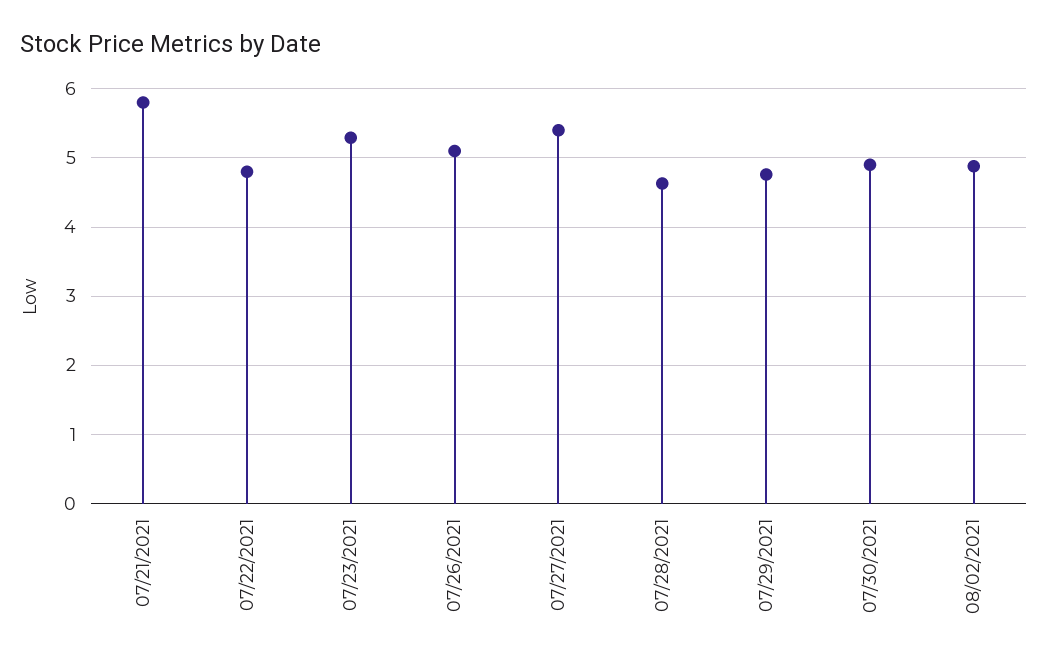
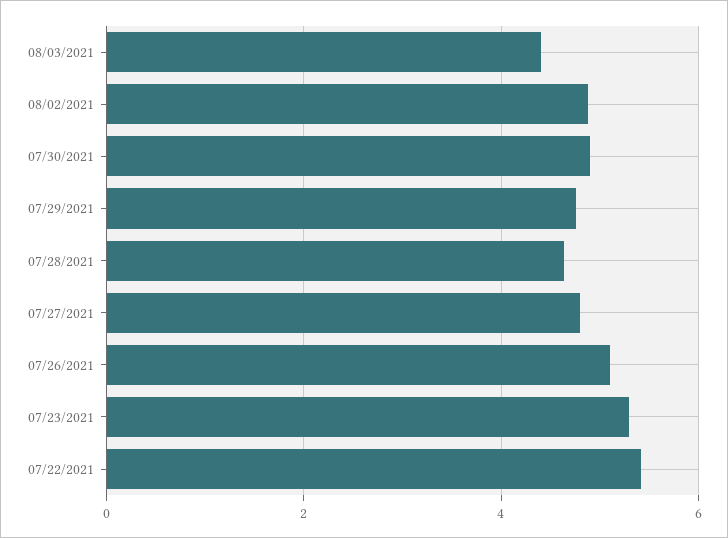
07/21/2021: 5.8 -> none
07/22/2021: 4.8 -> 5.4
07/27/2021: 5.4 -> 4.8
08/03/2021: none -> 4.4

